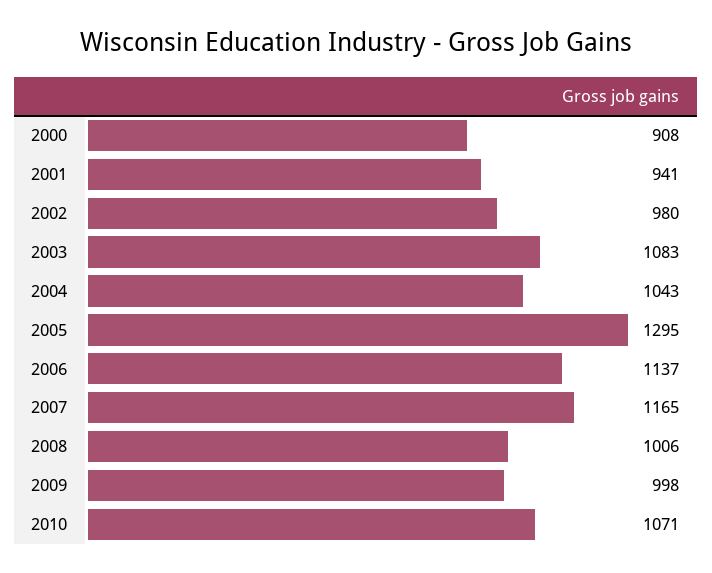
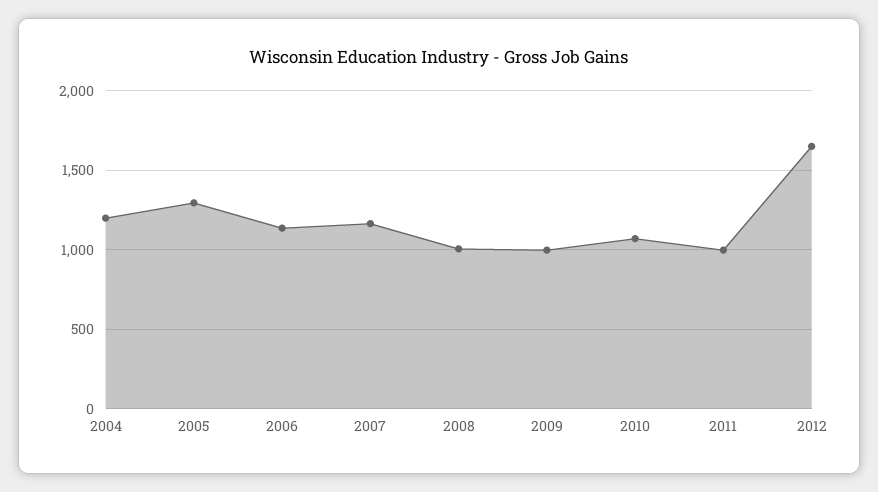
2000: 908 -> none
2001: 941 -> none
2002: 980 -> none
2003: 1083 -> none
2004: 1043 -> 1200
2011: none -> 1000
2012: none -> 1650

